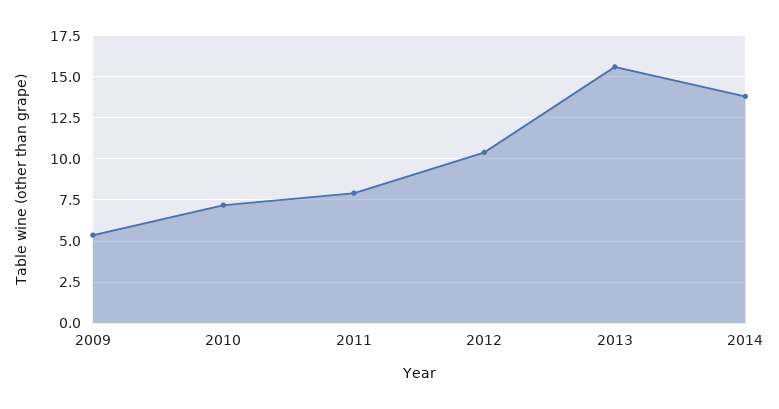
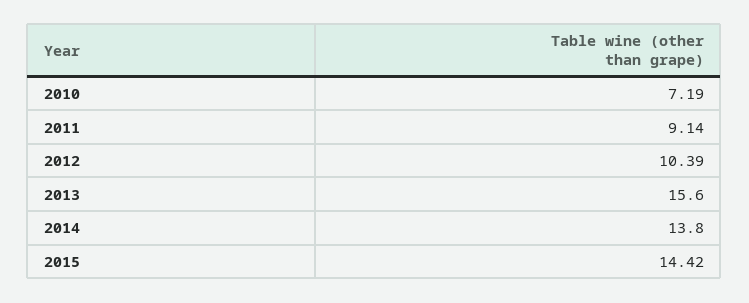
2009: 5.5 -> none
2011: 8 -> 9.14
2015: none -> 14.42

